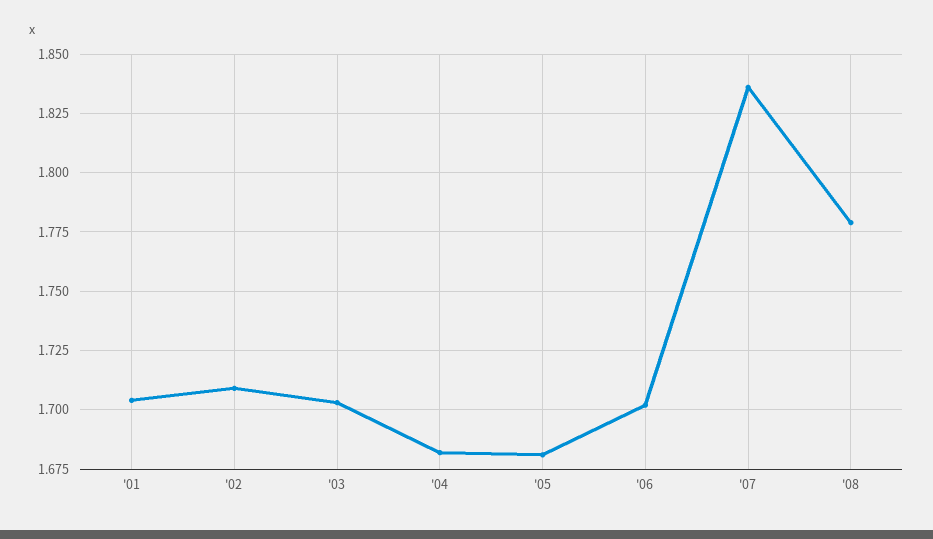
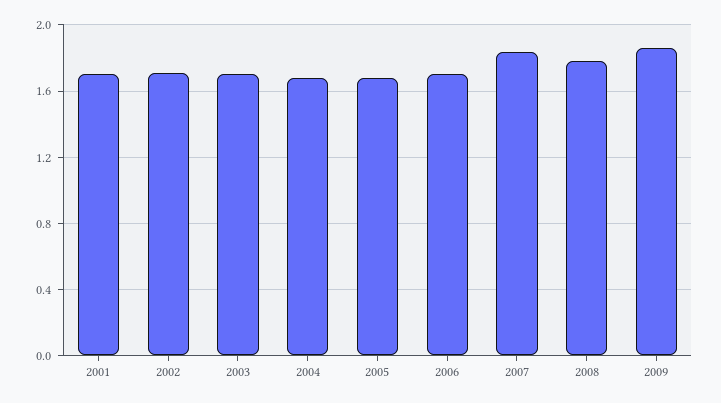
2009: none -> 1.85

